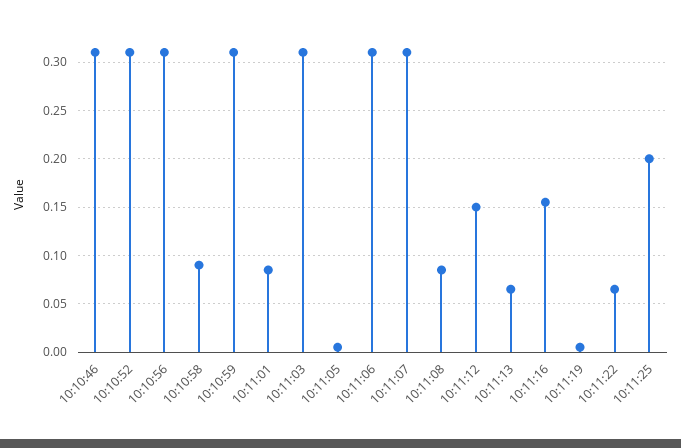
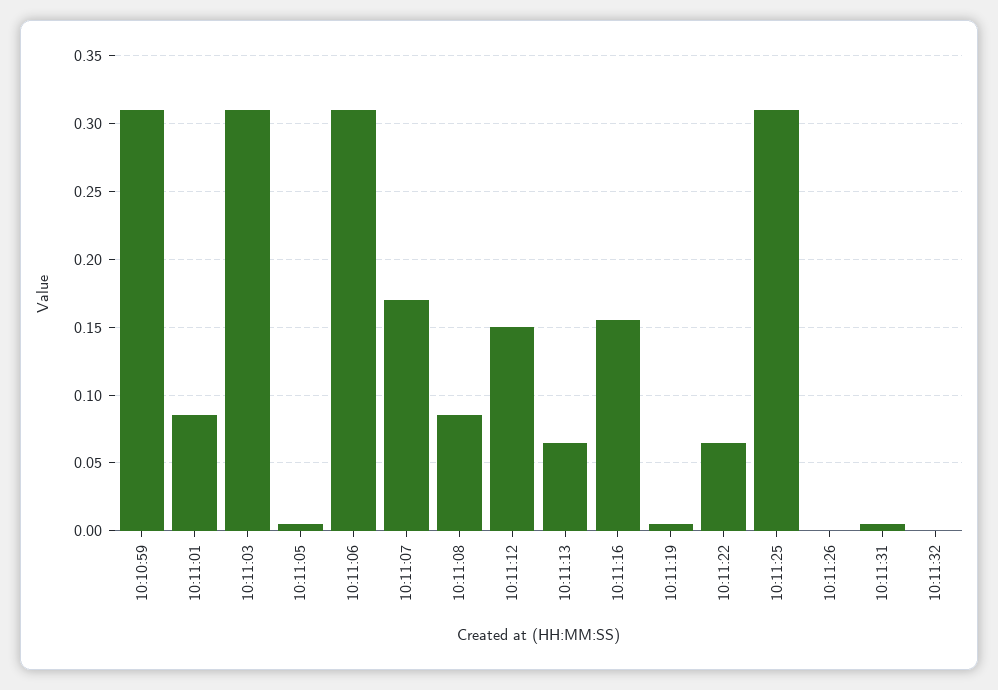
10:10:46: 0.31 -> none
10:10:52: 0.31 -> none
10:10:56: 0.31 -> none
10:10:58: 0.09 -> none
10:11:07: 0.31 -> 0.17
10:11:25: 0.2 -> 0.31
10:11:26: none -> 0
10:11:31: none -> 0.005
10:11:32: none -> 0

